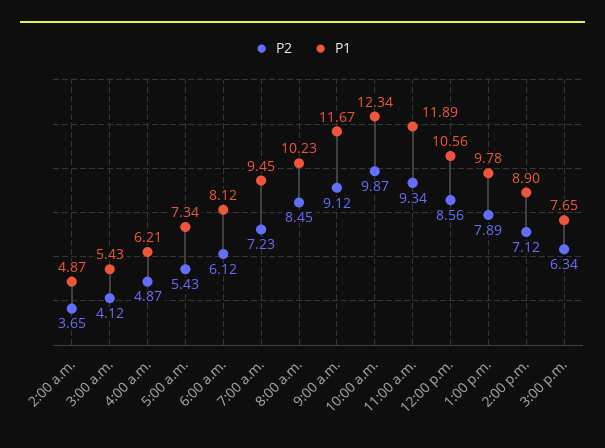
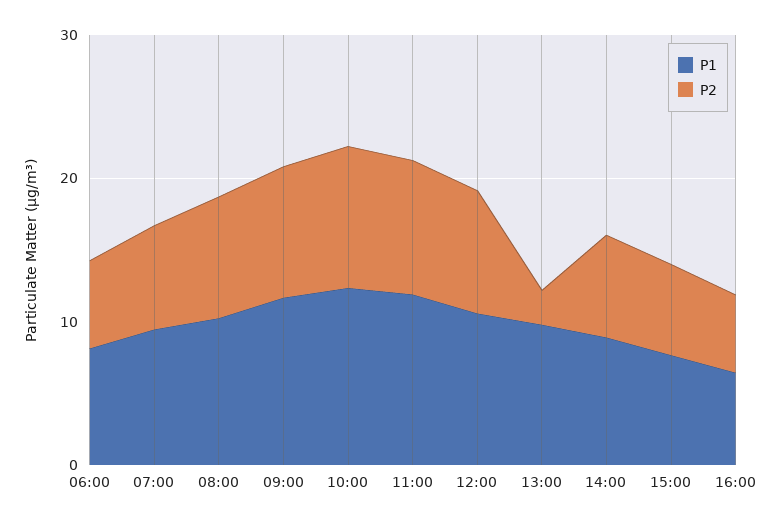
P2, 2:00 a.m.: 3.65 -> none
P1, 2:00 a.m.: 4.87 -> none
P2, 3:00 a.m.: 4.12 -> none
P1, 3:00 a.m.: 5.43 -> none
P2, 4:00 a.m.: 4.87 -> none
P1, 4:00 a.m.: 6.21 -> none
P2, 5:00 a.m.: 5.43 -> none
P1, 5:00 a.m.: 7.34 -> none
P2, 1:00 p.m.: 7.89 -> 2
P1, 16:00: none -> 6
P2, 16:00: none -> 6

